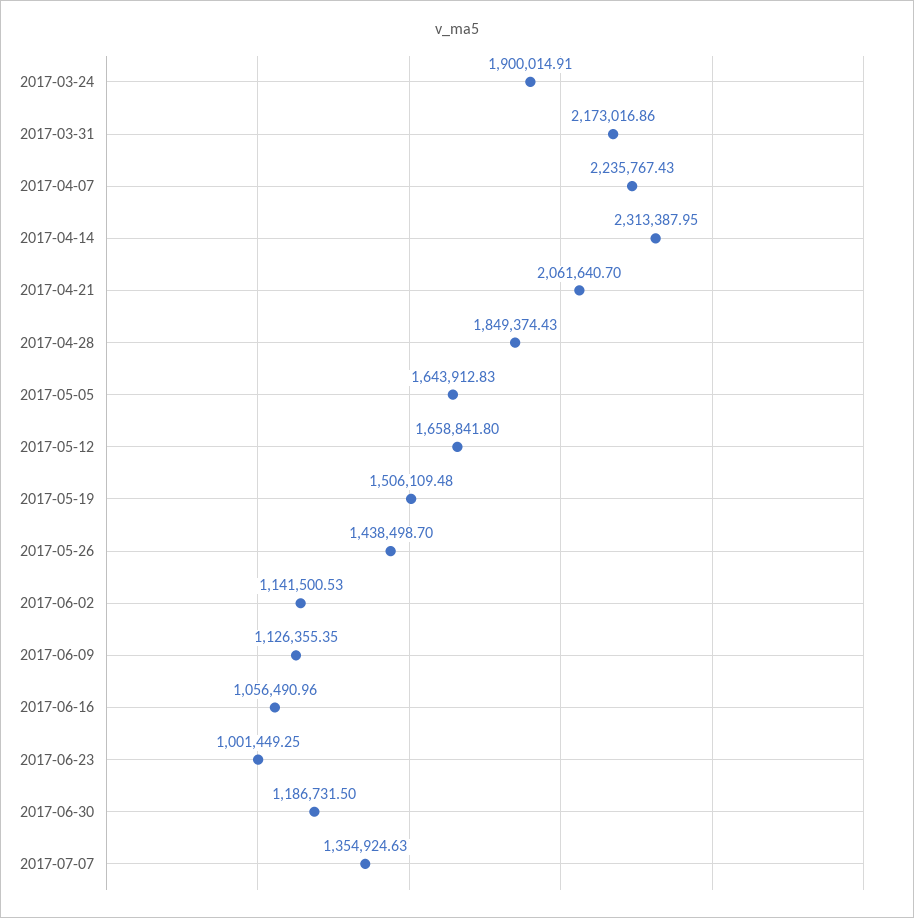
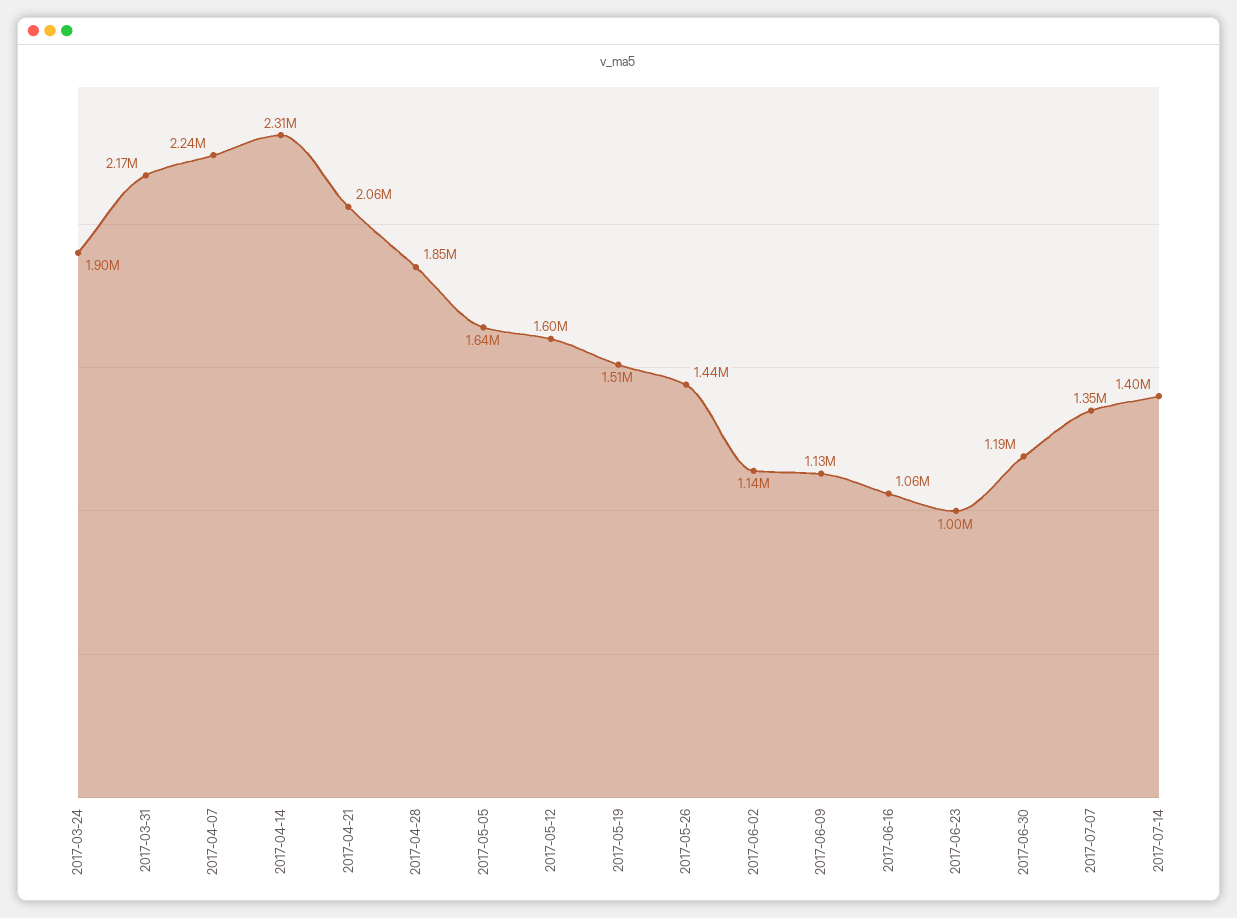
2017-05-12: 1658841.8 -> 1600000
2017-07-14: none -> 1400000

